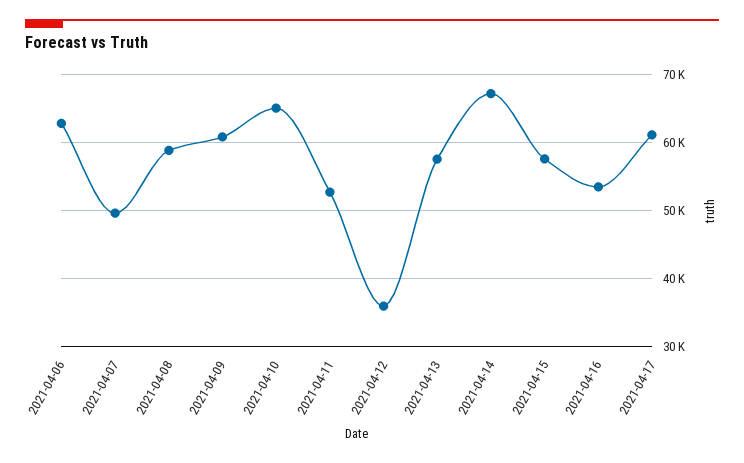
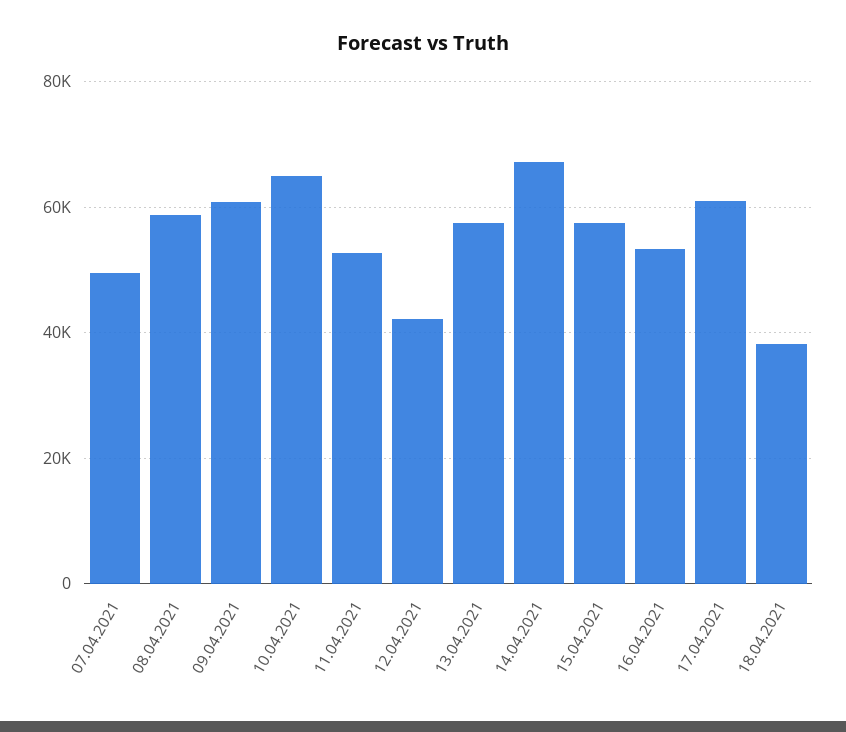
2021-04-06: 63000 -> none
2021-04-12: 36000 -> 42000
18.04.2021: none -> 38000

